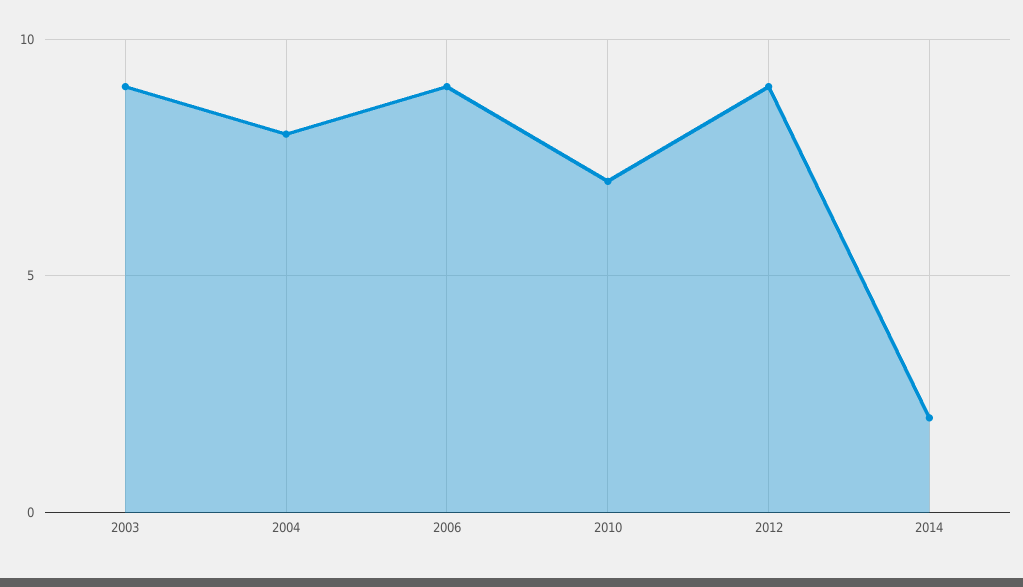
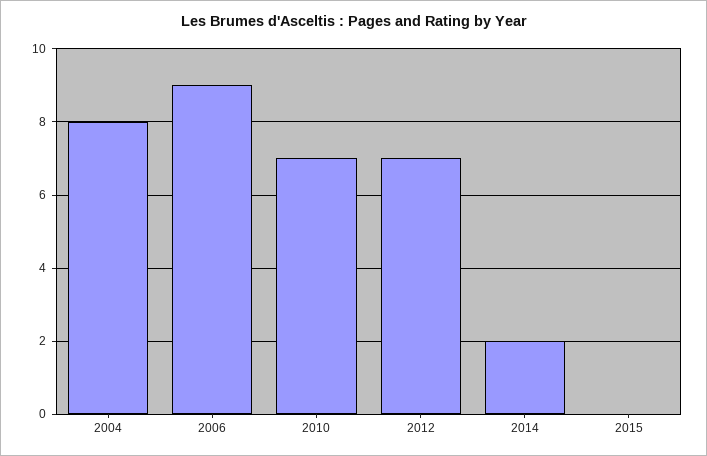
2003: 9 -> none
2012: 9 -> 7
2015: none -> 0

